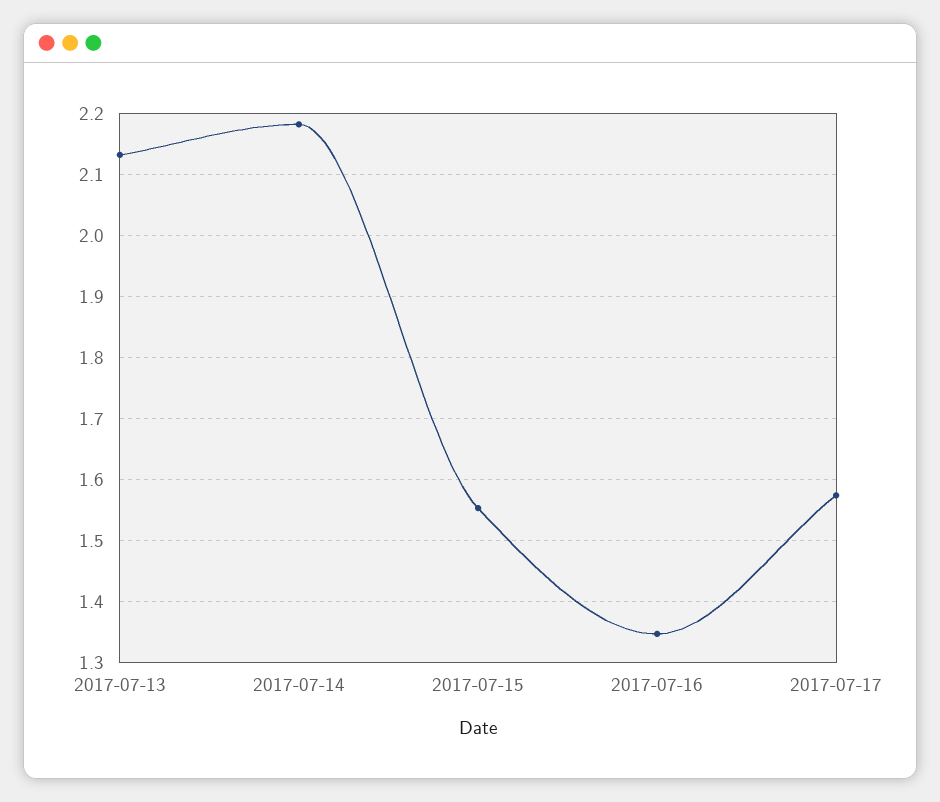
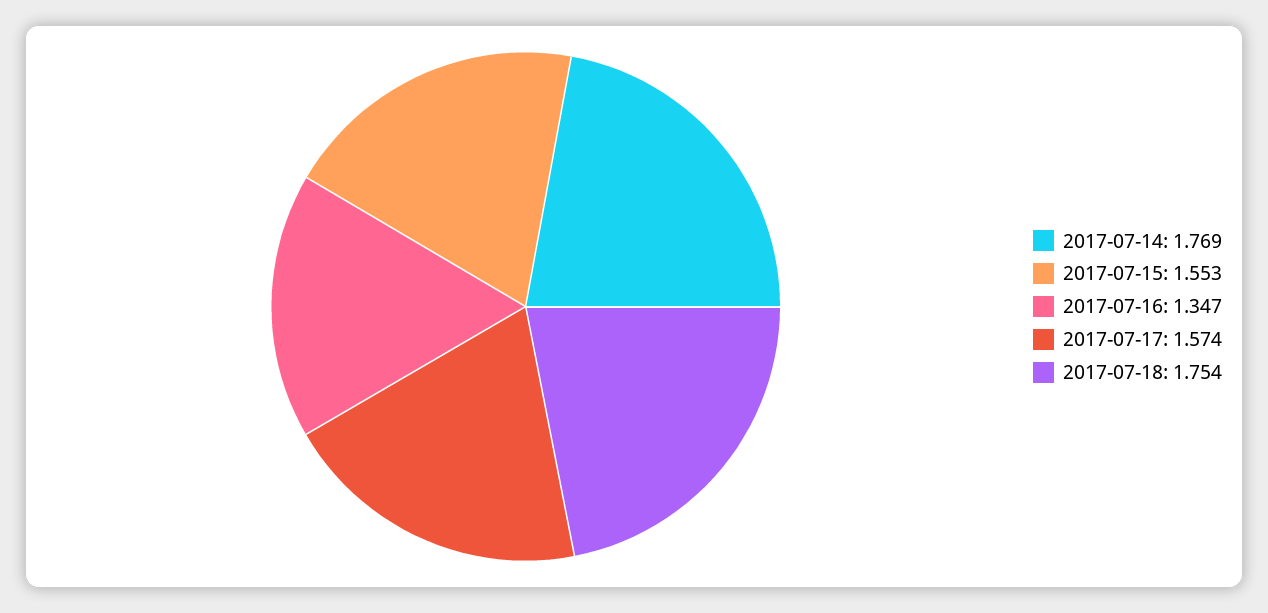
2017-07-13: 2.13 -> none
2017-07-14: 2.18 -> 1.769
2017-07-18: none -> 1.754

